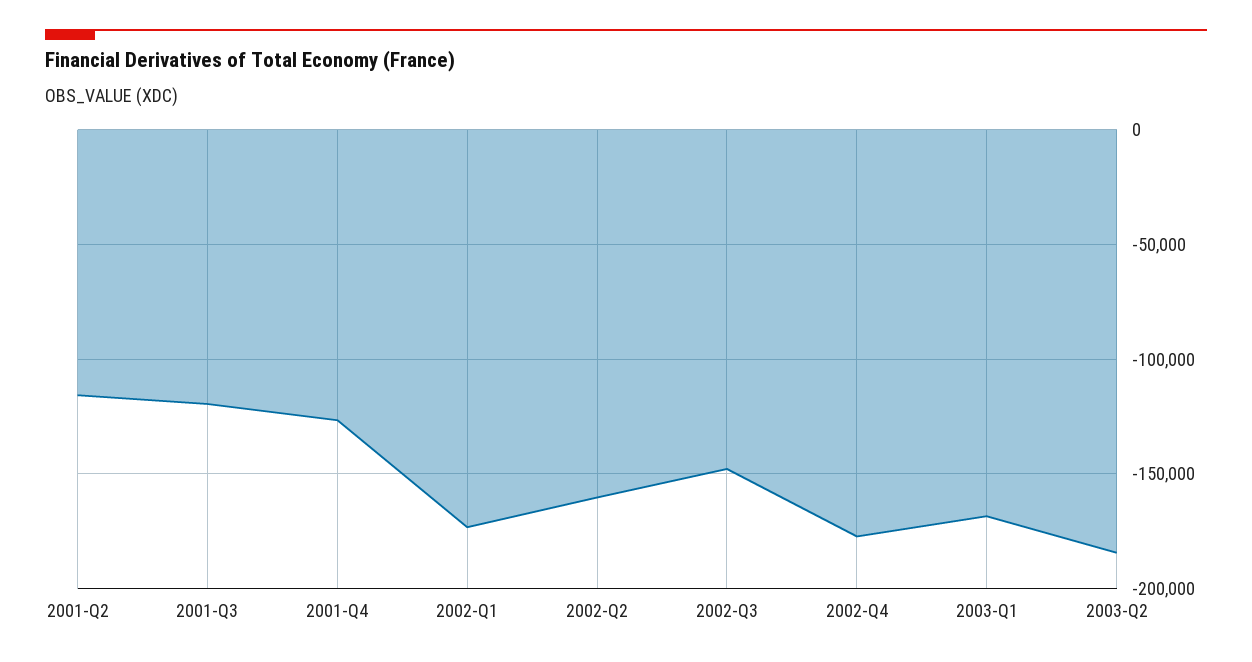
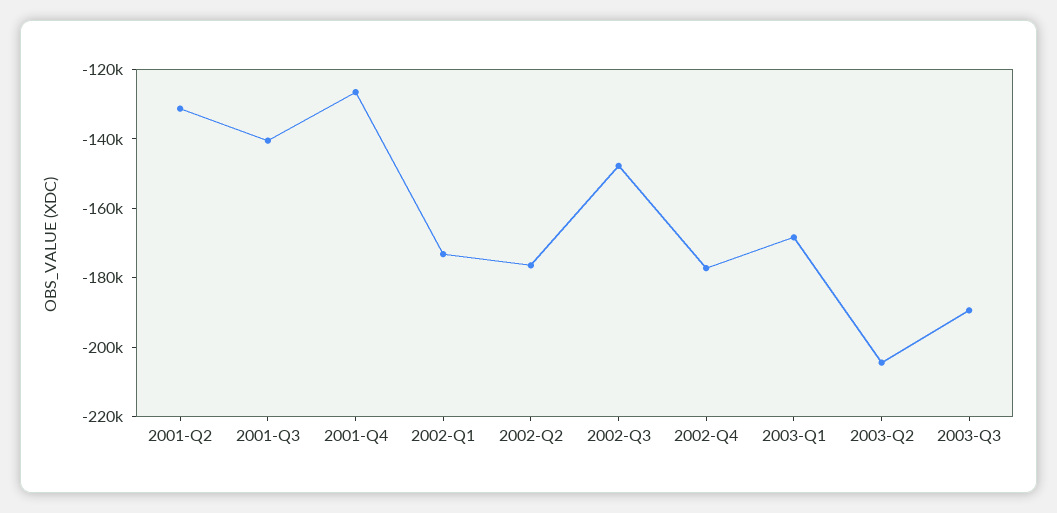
2001-Q2: -115000 -> -130000
2001-Q3: -120000 -> -140000
2002-Q2: -160000 -> -175000
2003-Q2: -185000 -> -205000
2003-Q3: none -> -190000

